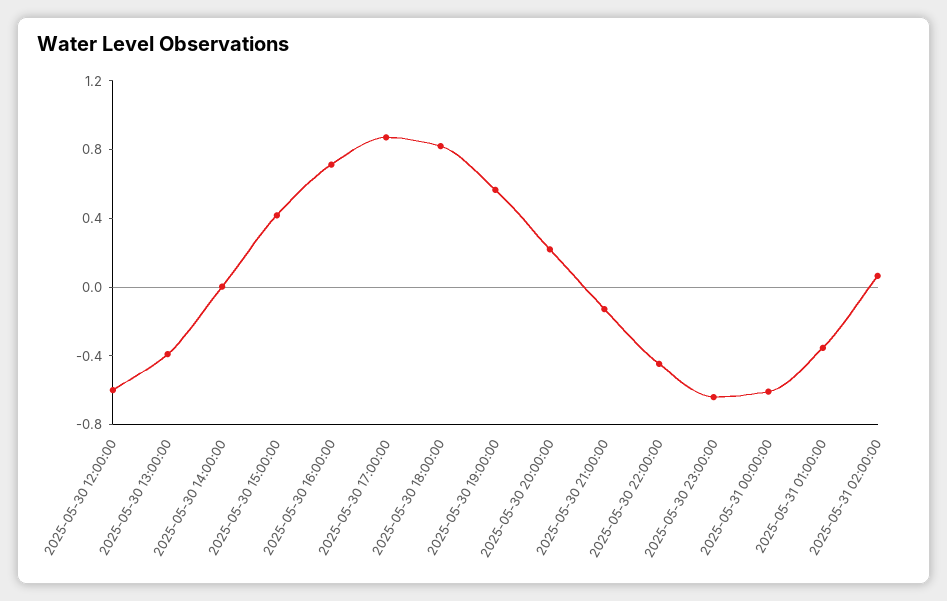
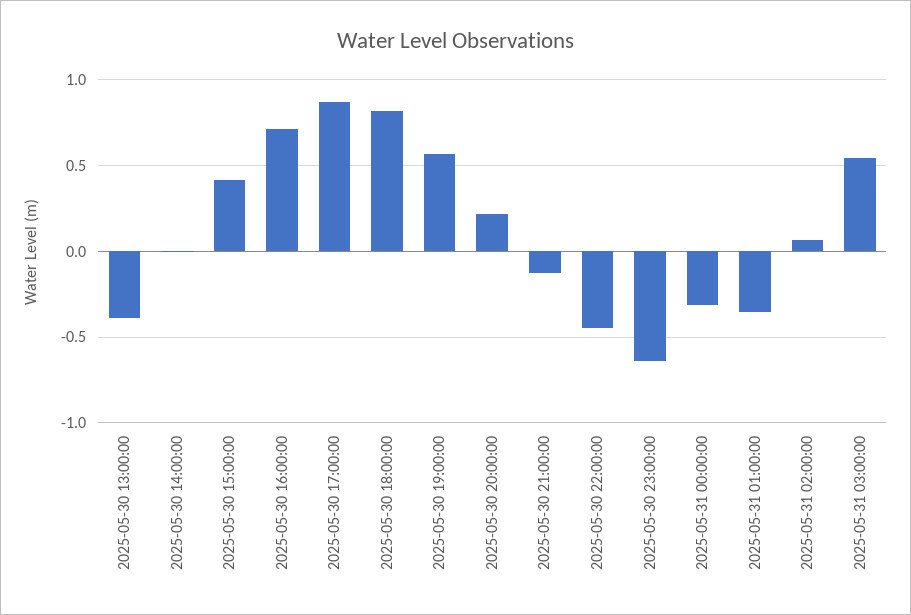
2025-05-30 12:00:00: -0.6 -> none
2025-05-31 00:00:00: -0.6 -> -0.3
2025-05-31 03:00:00: none -> 0.55

